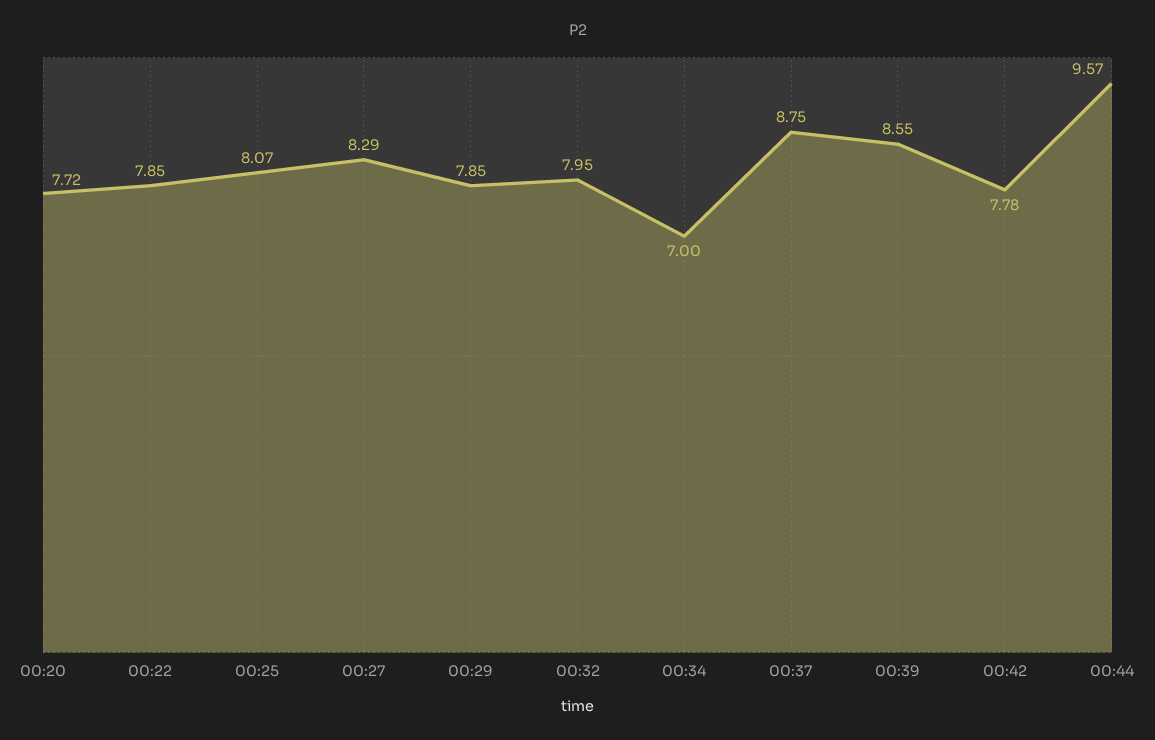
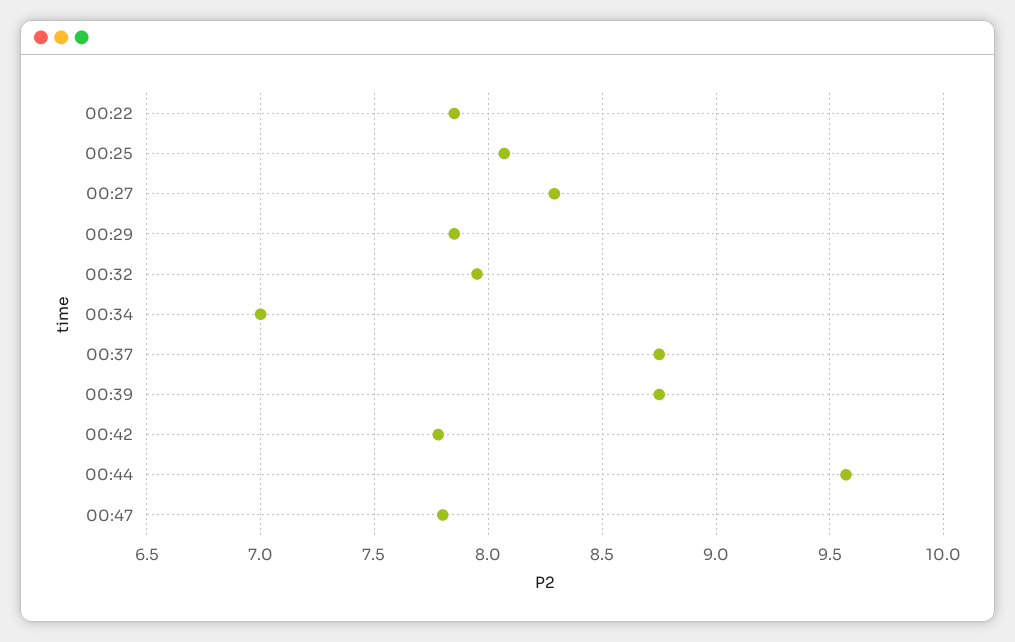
00:20: 7.72 -> none
00:39: 8.55 -> 8.75
00:47: none -> 7.8

